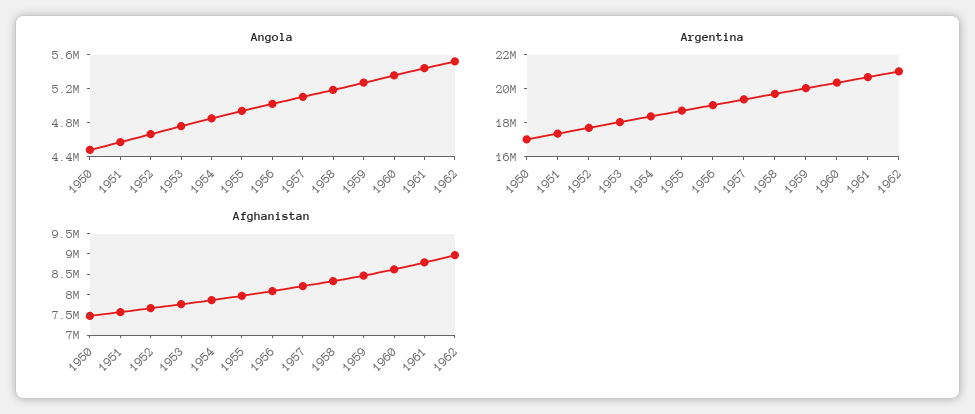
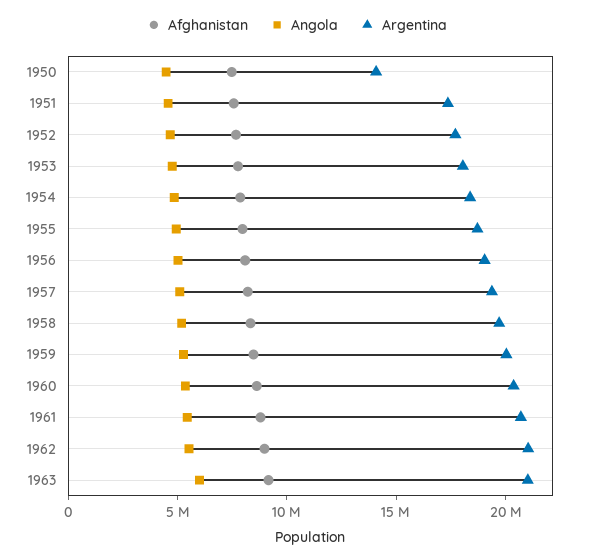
Argentina, 1950: 17000000 -> 14000000
Afghanistan, 1963: none -> 9000000
Angola, 1963: none -> 6000000
Argentina, 1963: none -> 21000000

